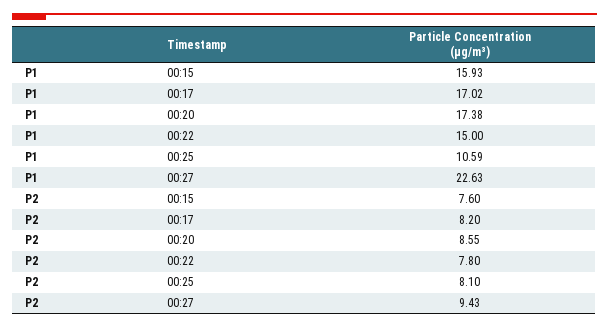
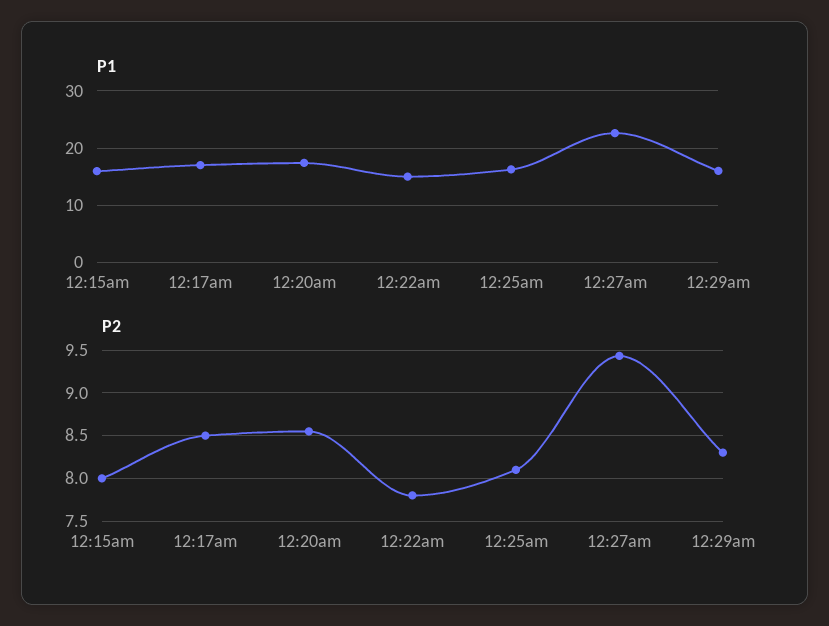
P1, 00:25: 10.59 -> 16
P2, 00:15: 7.6 -> 8
P2, 00:17: 8.2 -> 8.5
P1, 12:29am: none -> 16
P2, 12:29am: none -> 8.3

